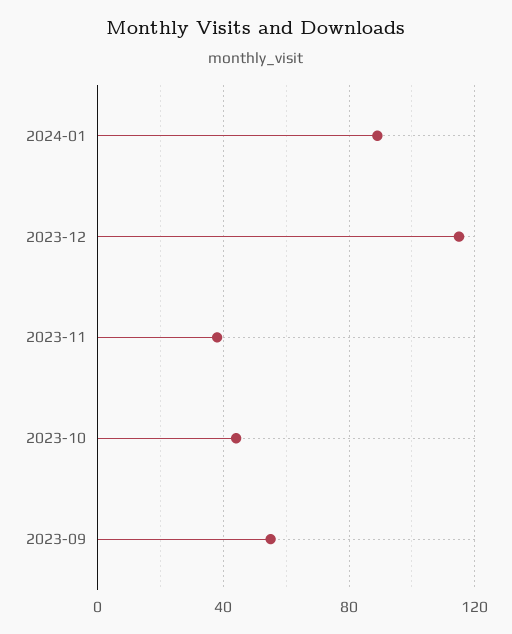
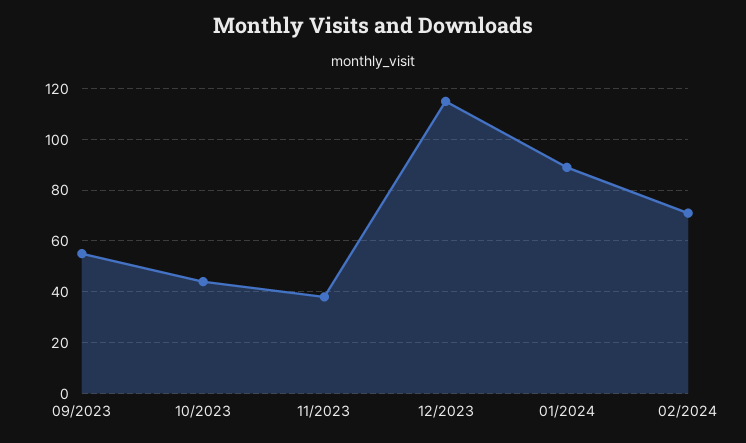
02/2024: none -> 70

